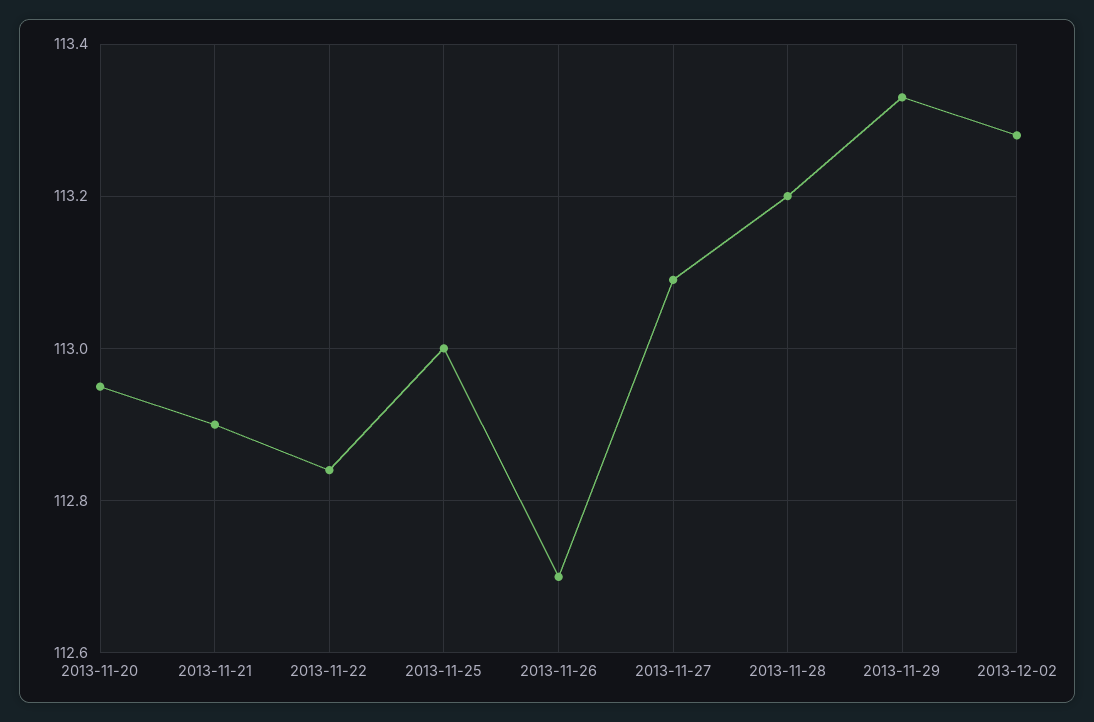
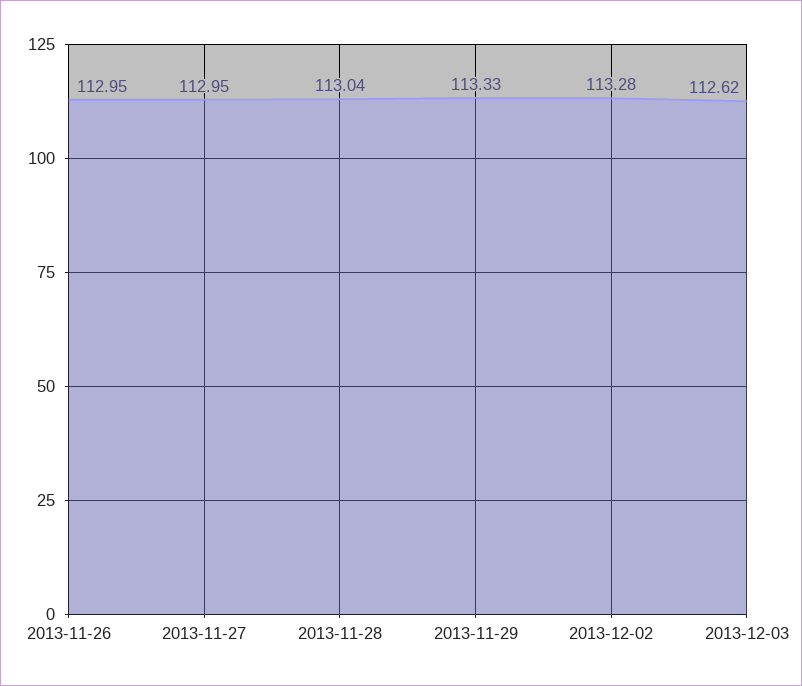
2013-11-20: 112.95 -> none
2013-11-21: 112.9 -> none
2013-11-22: 112.85 -> none
2013-11-25: 113 -> none
2013-11-26: 112.7 -> 112.95
2013-11-27: 113.1 -> 112.95
2013-11-28: 113.2 -> 113.04
2013-12-03: none -> 112.62

